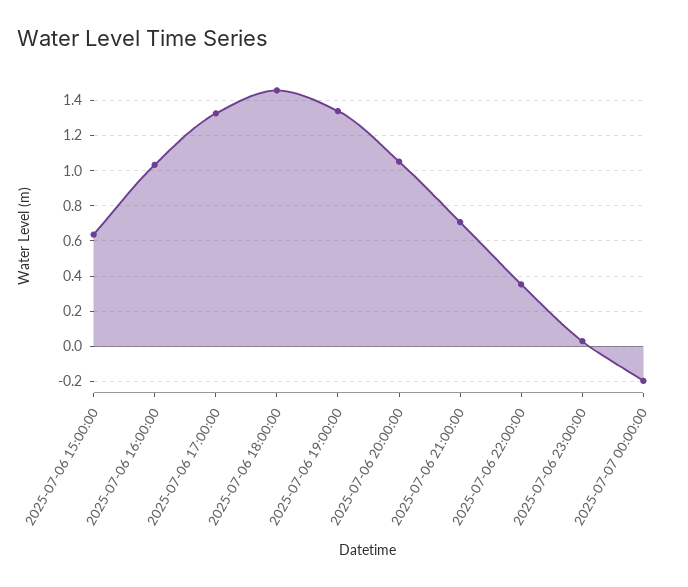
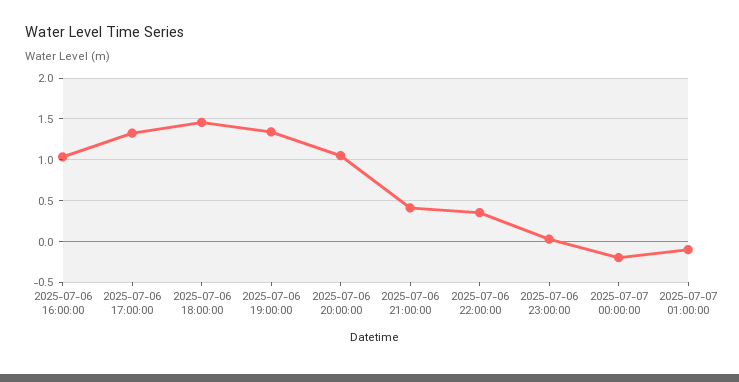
2025-07-06 15:00:00: 0.65 -> none
2025-07-06 21:00:00: 0.7 -> 0.4
2025-07-07 01:00:00: none -> -0.1

